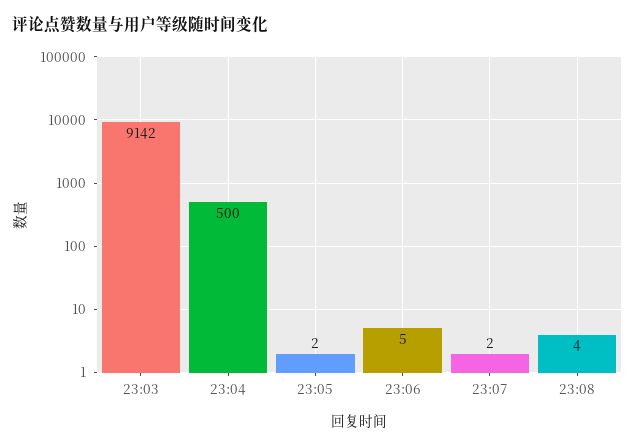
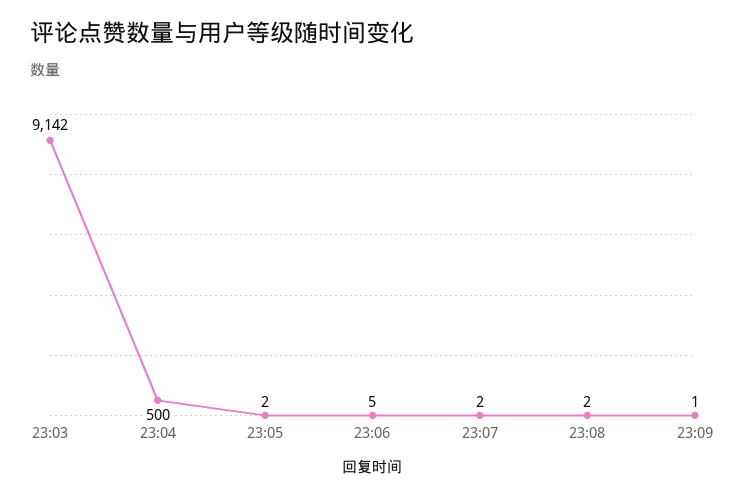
23:08: 4 -> 2
23:09: none -> 1

